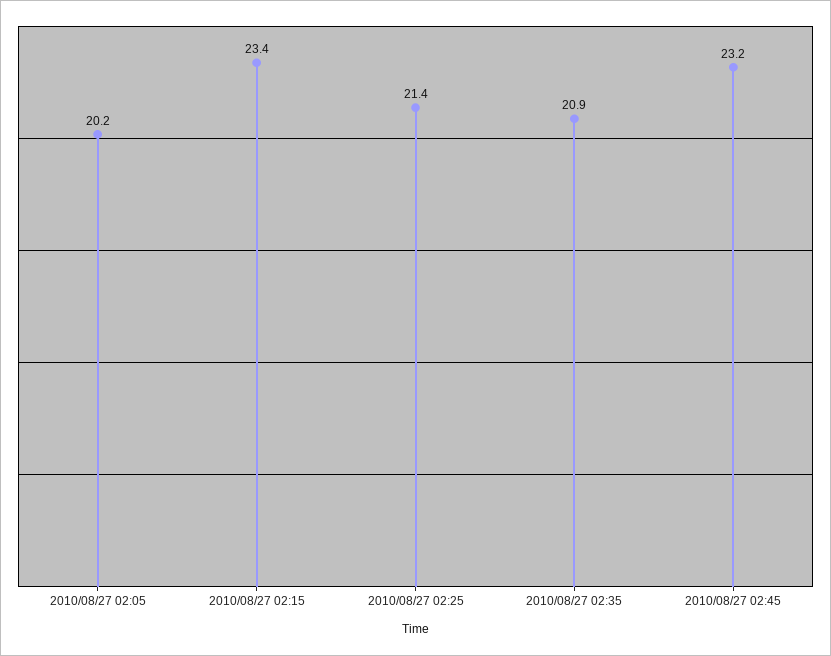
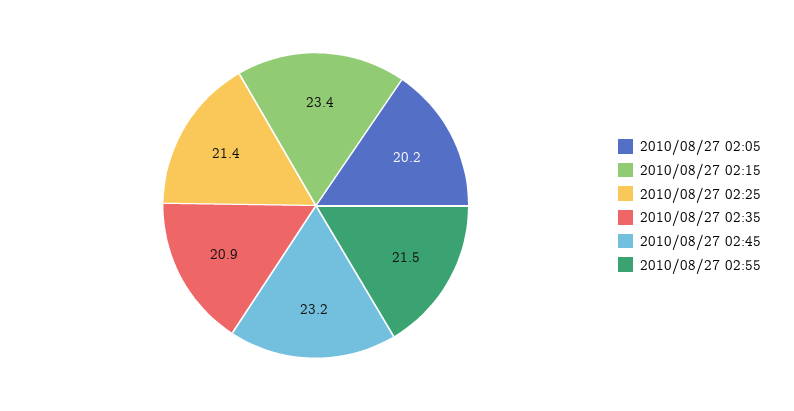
2010/08/27 02:55: none -> 21.5

